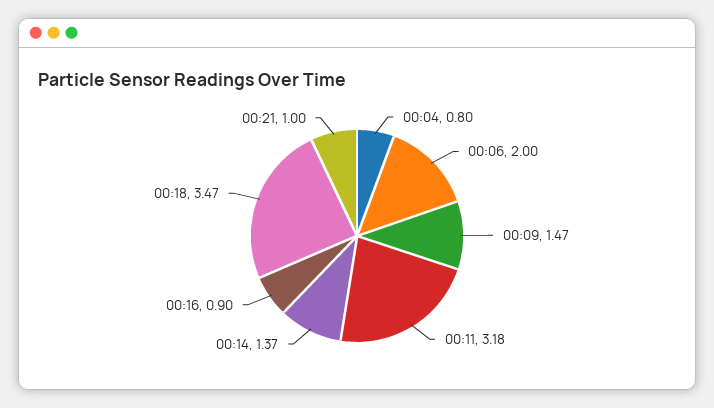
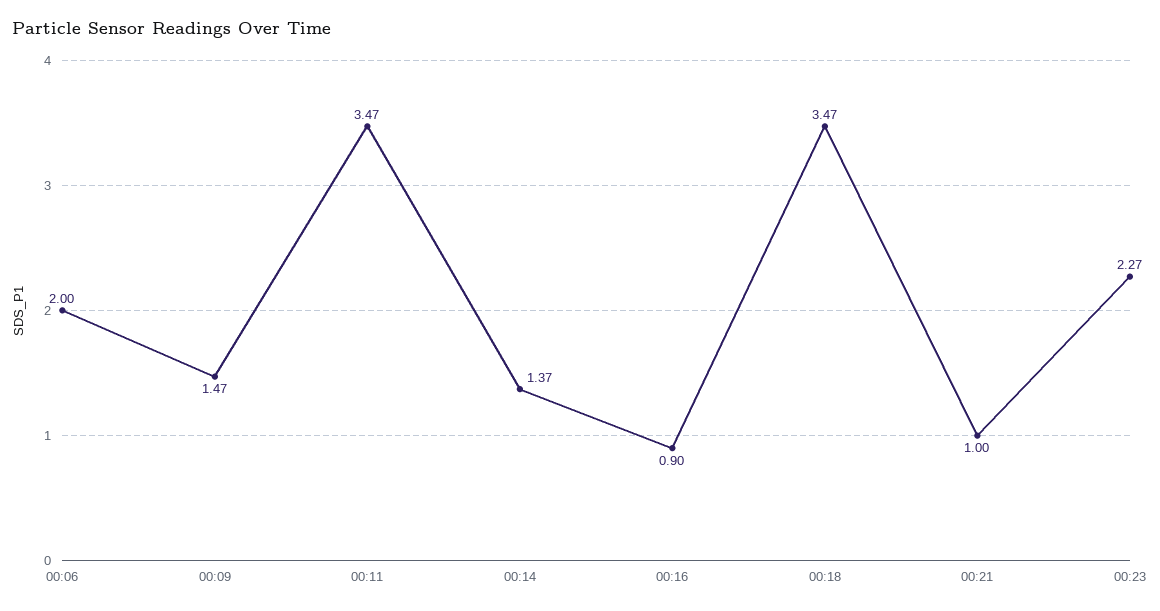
00:04: 0.8 -> none
00:11: 3.18 -> 3.47
00:23: none -> 2.27

